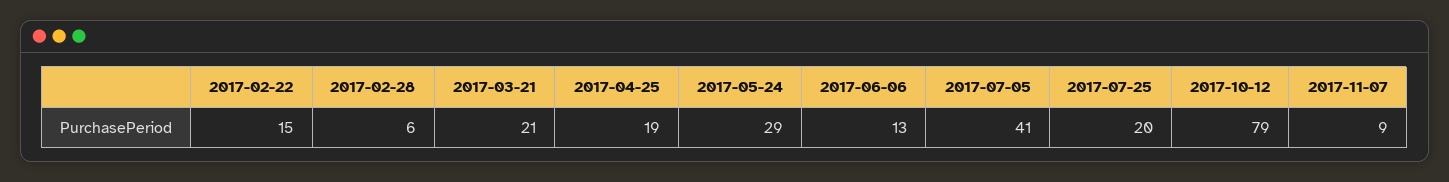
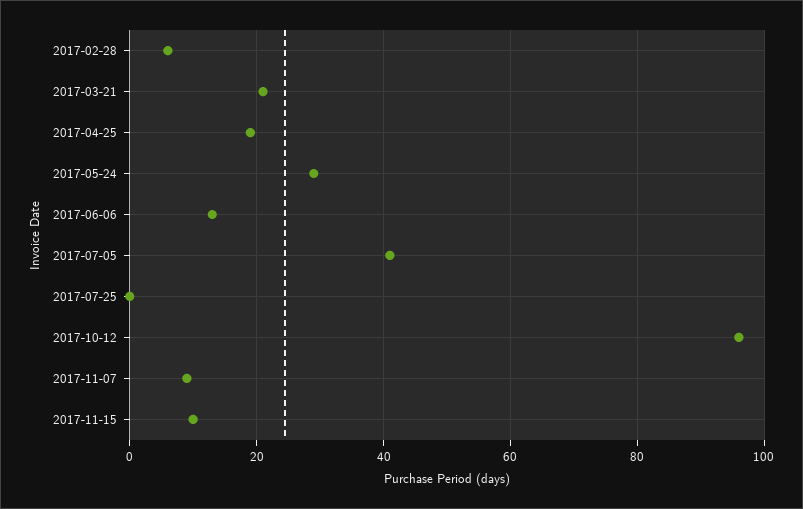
2017-02-22: 15 -> none
2017-07-25: 20 -> 0
2017-10-12: 79 -> 95
2017-11-15: none -> 10

